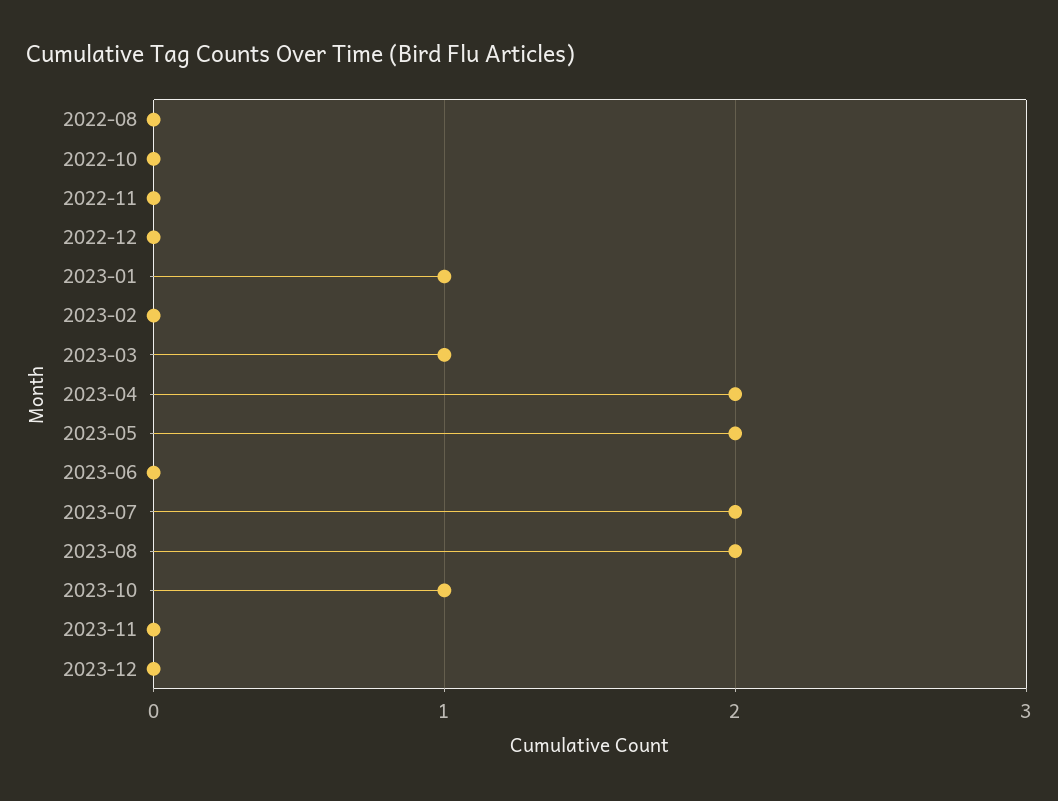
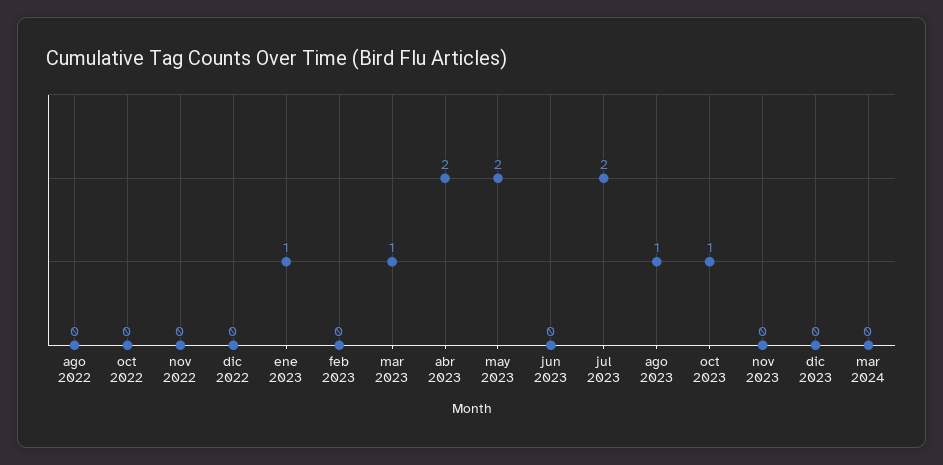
2023-08: 2 -> 1
mar 2024: none -> 0

